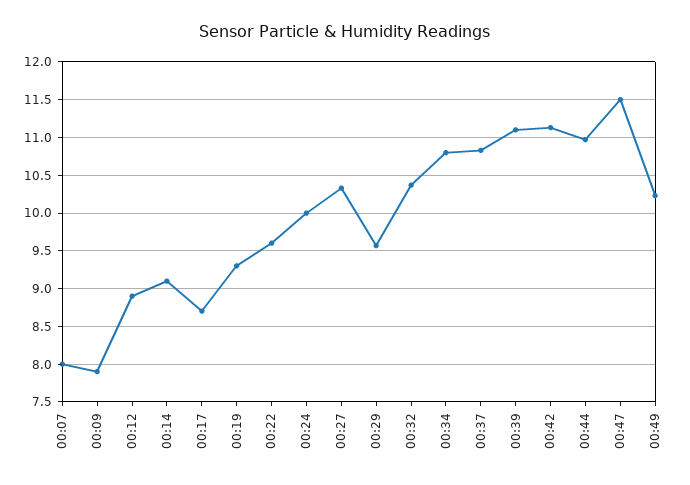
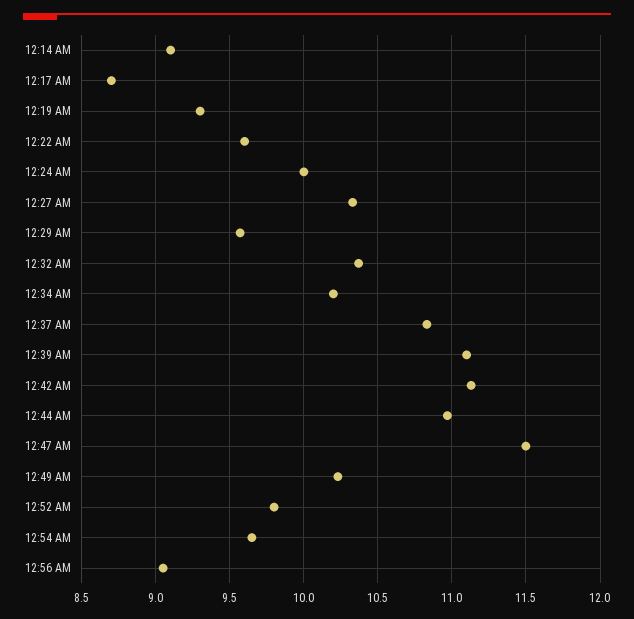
00:07: 8 -> none
00:09: 7.9 -> none
00:12: 8.9 -> none
00:34: 10.8 -> 10.2
12:52 AM: none -> 9.8
12:54 AM: none -> 9.65
12:56 AM: none -> 9.05

